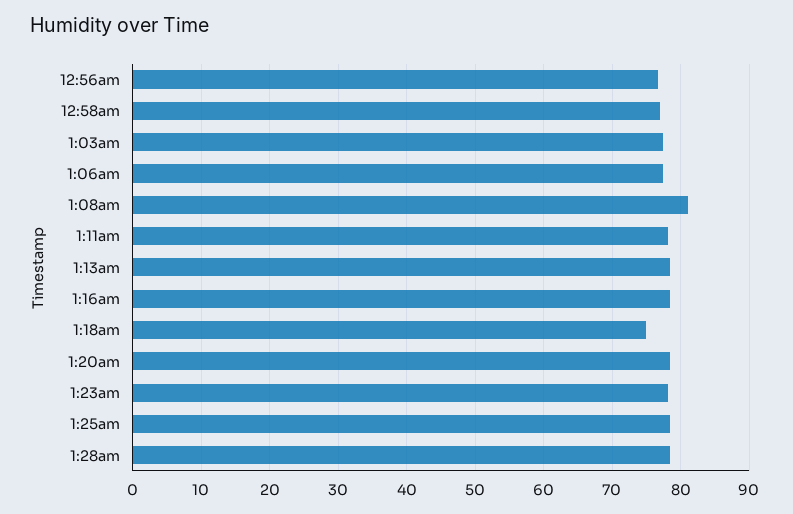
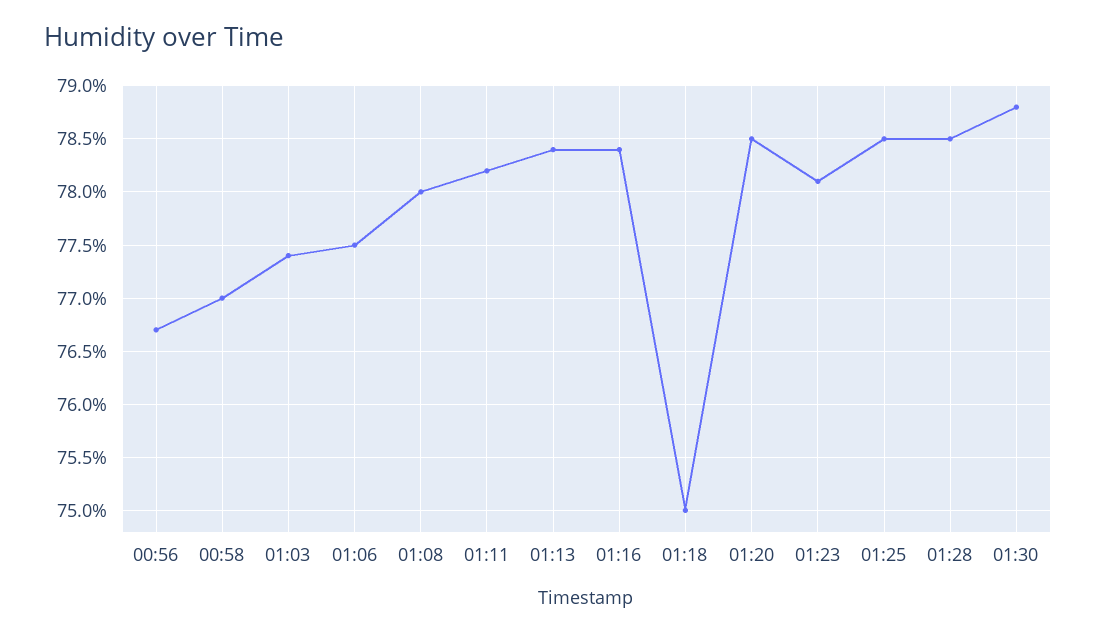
1:08am: 81 -> 78
01:30: none -> 78.8

